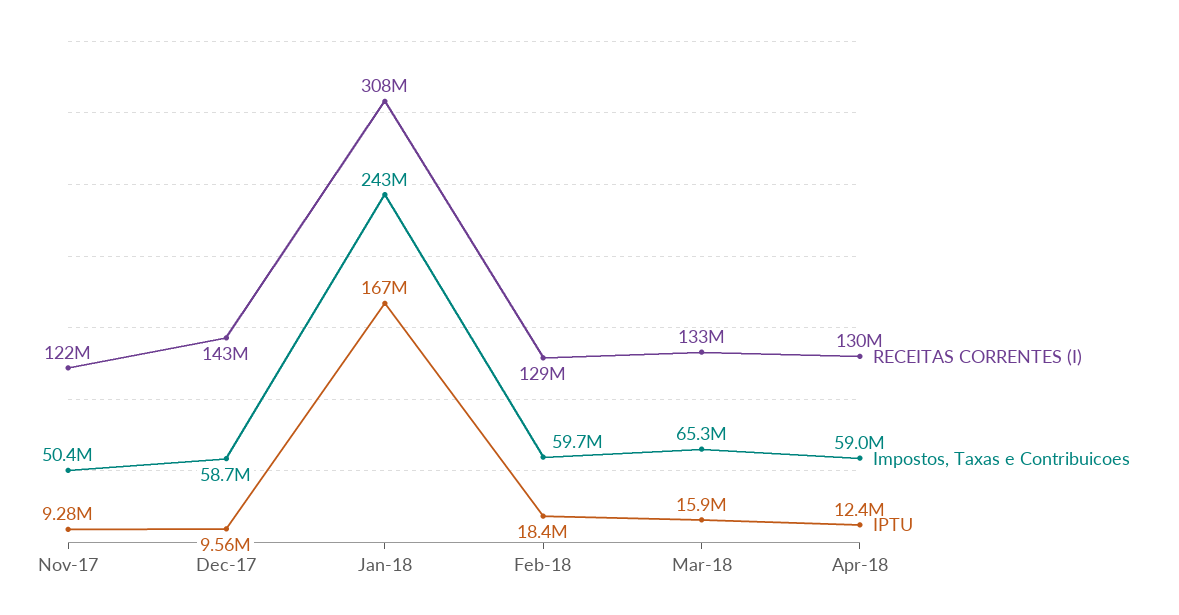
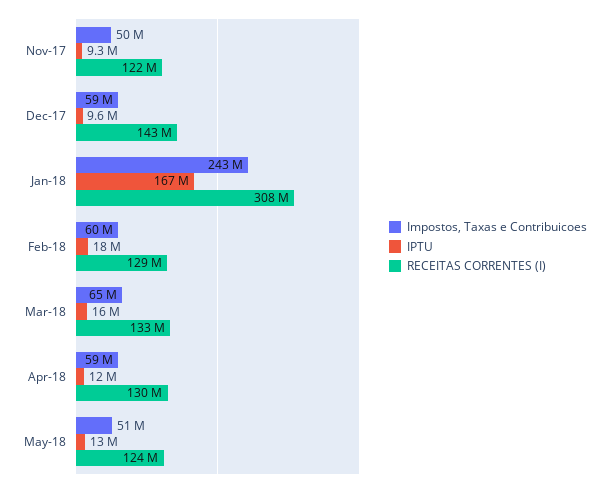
Impostos, Taxas e Contribuicoes, May-18: none -> 51000000
IPTU, May-18: none -> 13000000
RECEITAS CORRENTES (I), May-18: none -> 124000000

